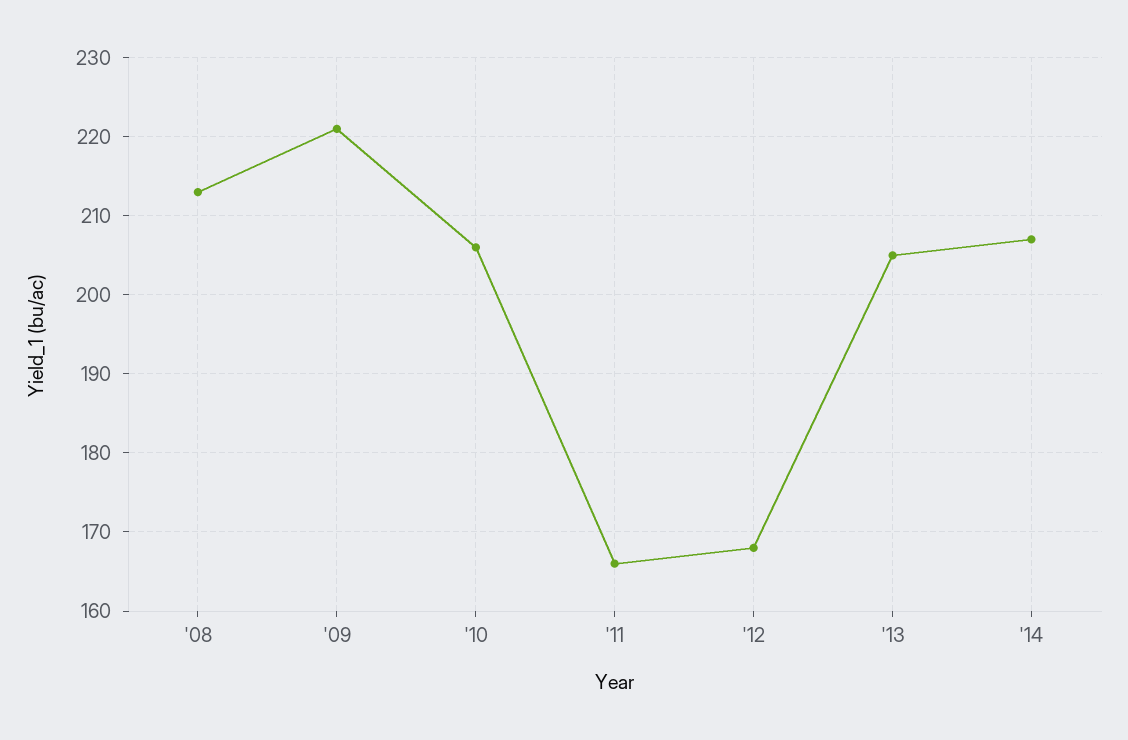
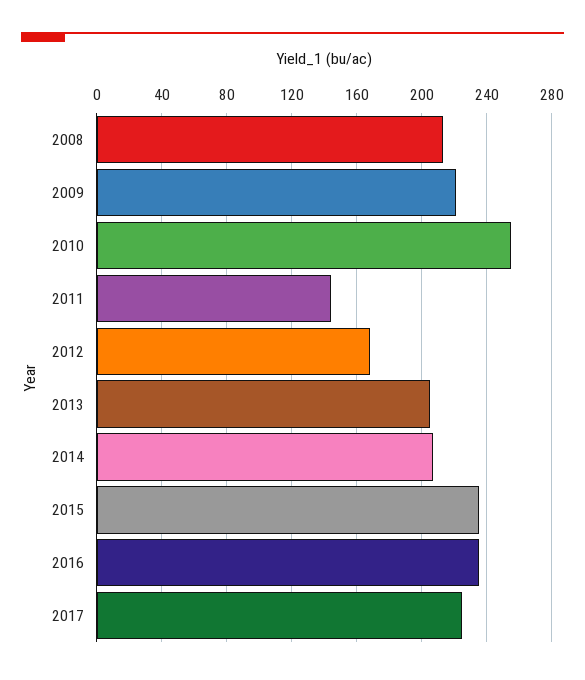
'10: 206 -> 255
'11: 166 -> 145
2015: none -> 235
2016: none -> 235
2017: none -> 225

